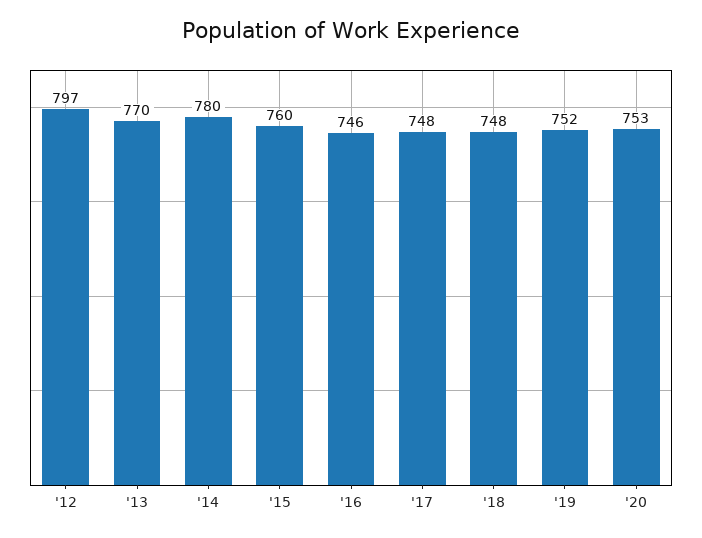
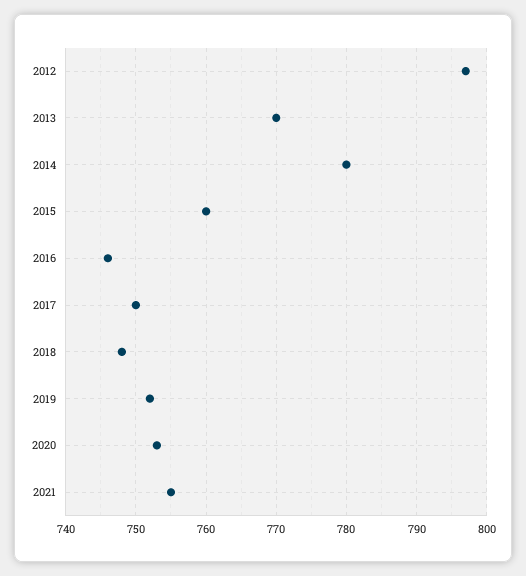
'17: 748 -> 750
2021: none -> 755

